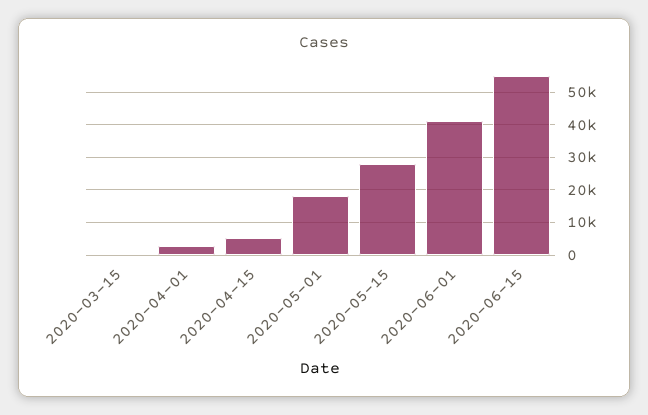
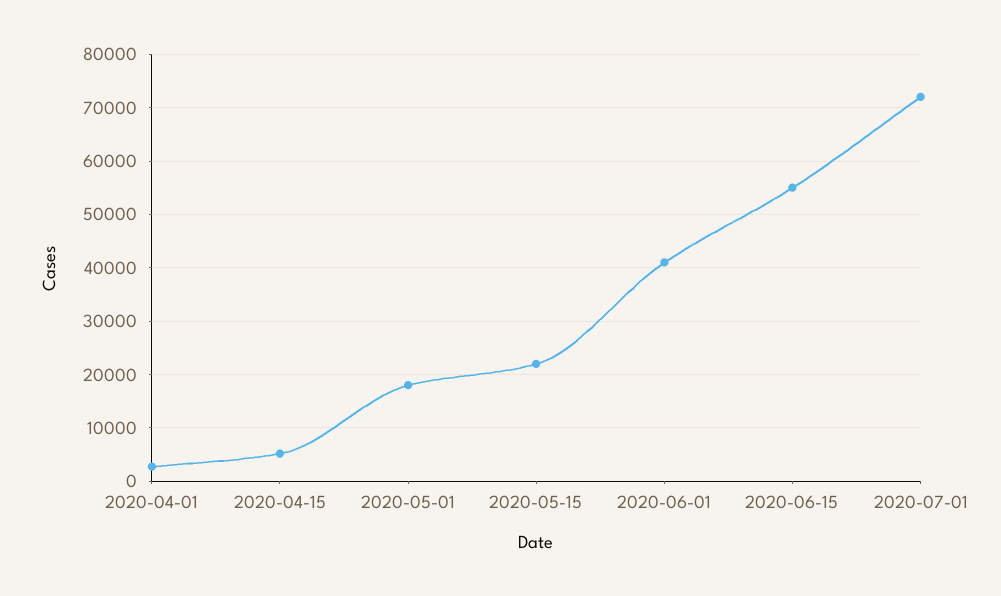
2020-03-15: 0 -> none
2020-05-15: 28000 -> 22000
2020-07-01: none -> 72000

